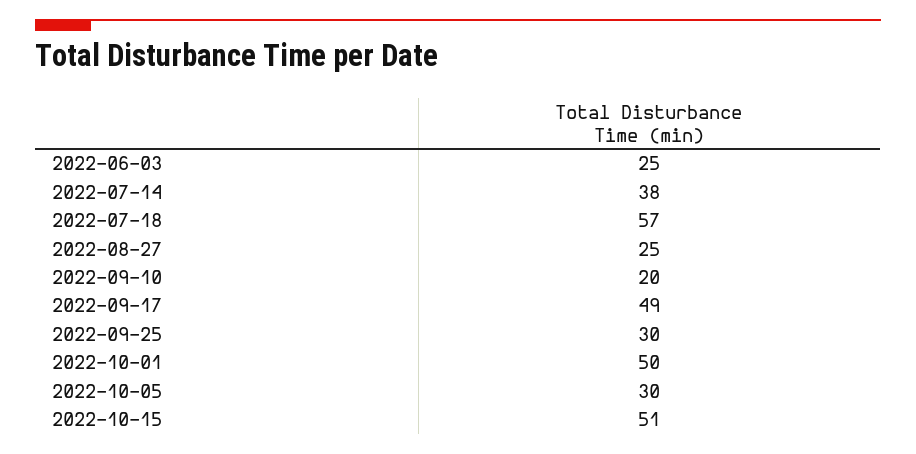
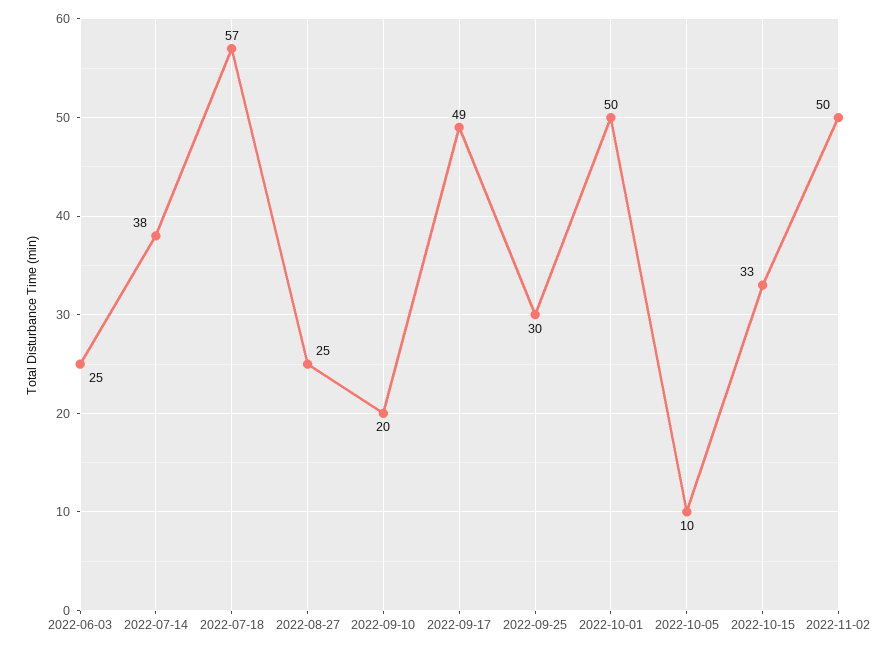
2022-10-05: 30 -> 10
2022-10-15: 51 -> 33
2022-11-02: none -> 50

